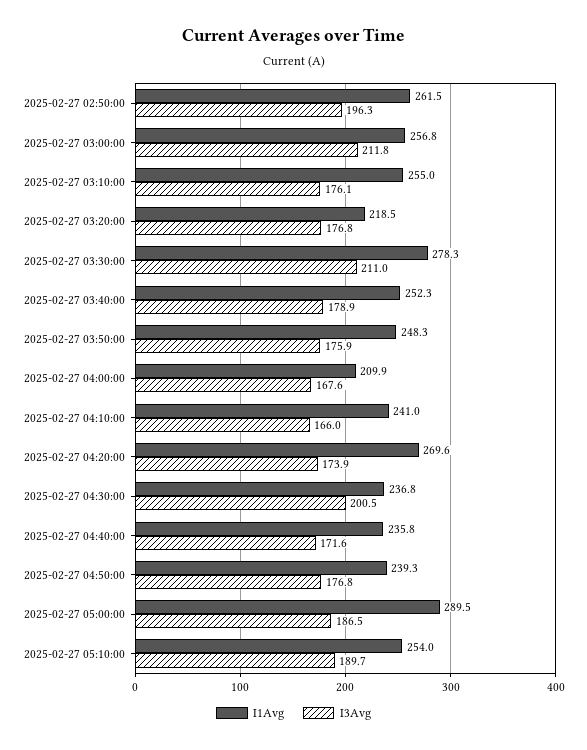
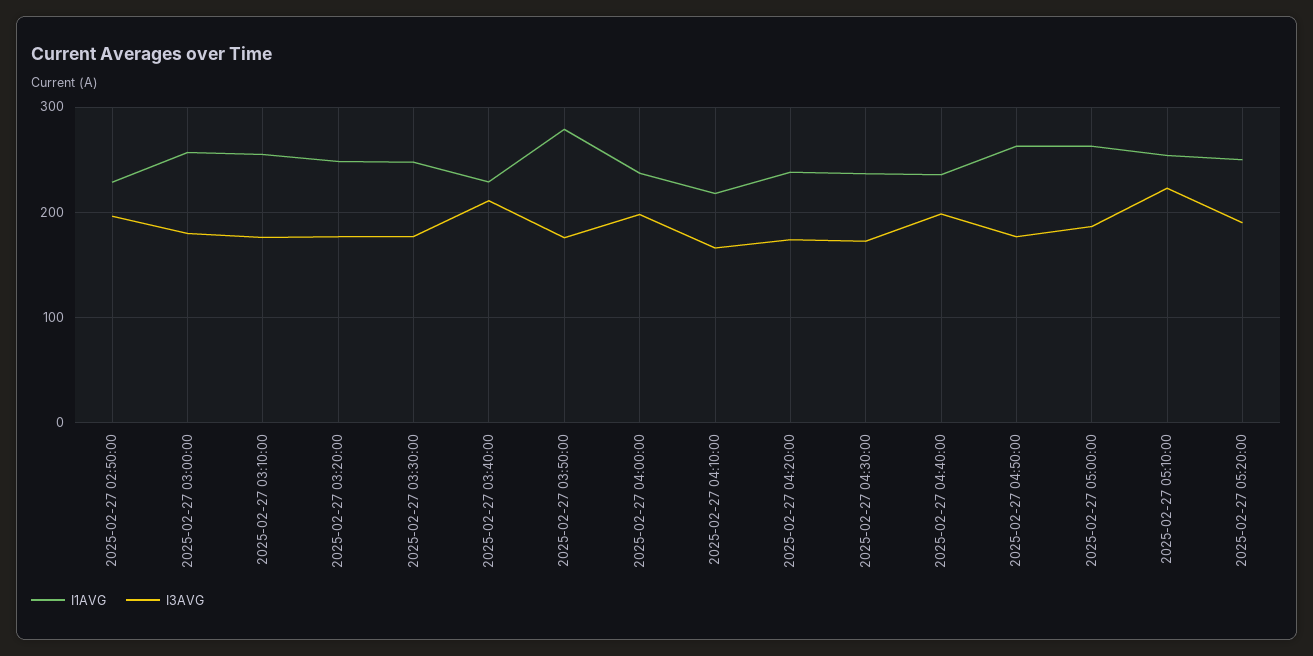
I1Avg, 2025-02-27 02:50:00: 261.5 -> 230
I3Avg, 2025-02-27 03:00:00: 211.8 -> 180
I1Avg, 2025-02-27 03:20:00: 218.5 -> 250
I1Avg, 2025-02-27 03:30:00: 278.3 -> 250
I3Avg, 2025-02-27 03:30:00: 211 -> 180
I1Avg, 2025-02-27 03:40:00: 252.3 -> 230
I3Avg, 2025-02-27 03:40:00: 178.9 -> 210
I1Avg, 2025-02-27 03:50:00: 248.3 -> 280
I1Avg, 2025-02-27 04:00:00: 209.9 -> 240
I3Avg, 2025-02-27 04:00:00: 167.6 -> 200
I1Avg, 2025-02-27 04:10:00: 241 -> 220
I1Avg, 2025-02-27 04:20:00: 269.6 -> 240
I3Avg, 2025-02-27 04:30:00: 200.5 -> 170
I3Avg, 2025-02-27 04:40:00: 171.6 -> 200
I1Avg, 2025-02-27 04:50:00: 239.3 -> 260
I1Avg, 2025-02-27 05:00:00: 289.5 -> 260
I3Avg, 2025-02-27 05:10:00: 189.7 -> 220
I1Avg, 2025-02-27 05:20:00: none -> 250
I3Avg, 2025-02-27 05:20:00: none -> 190

